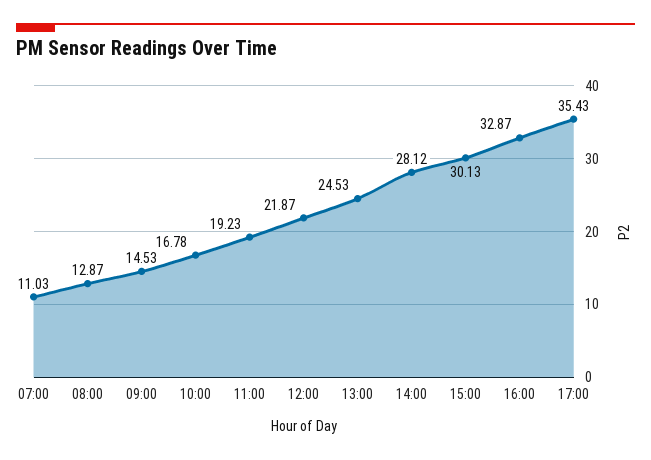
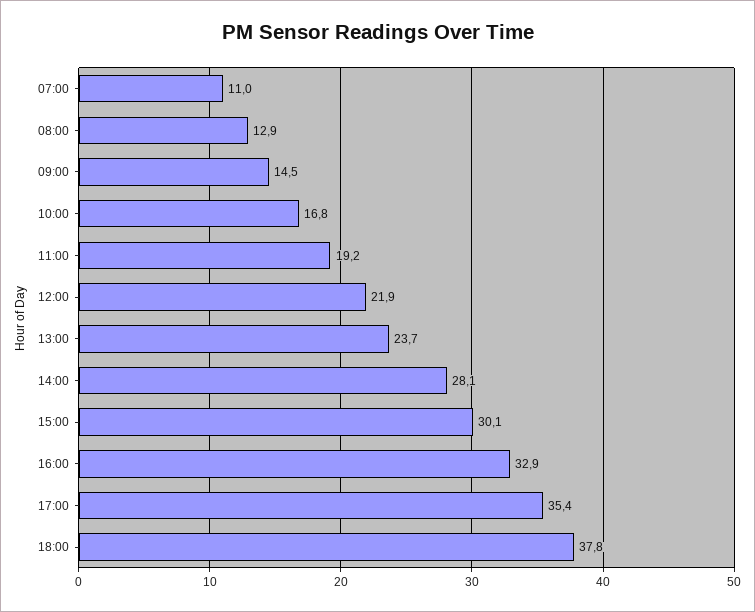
13:00: 24.53 -> 23.7
18:00: none -> 37.8

